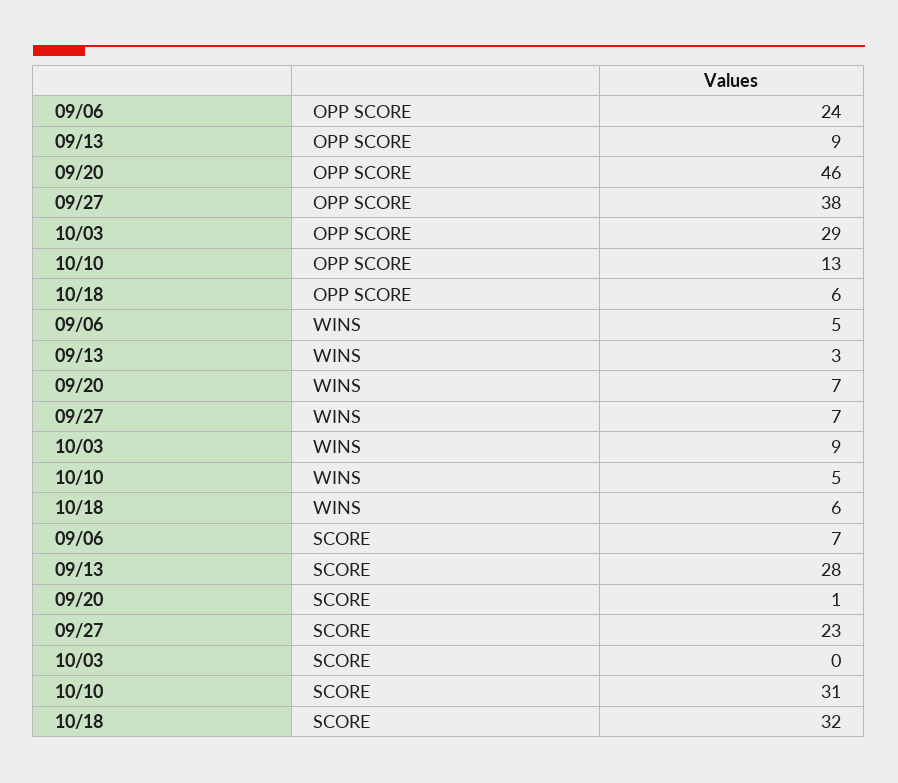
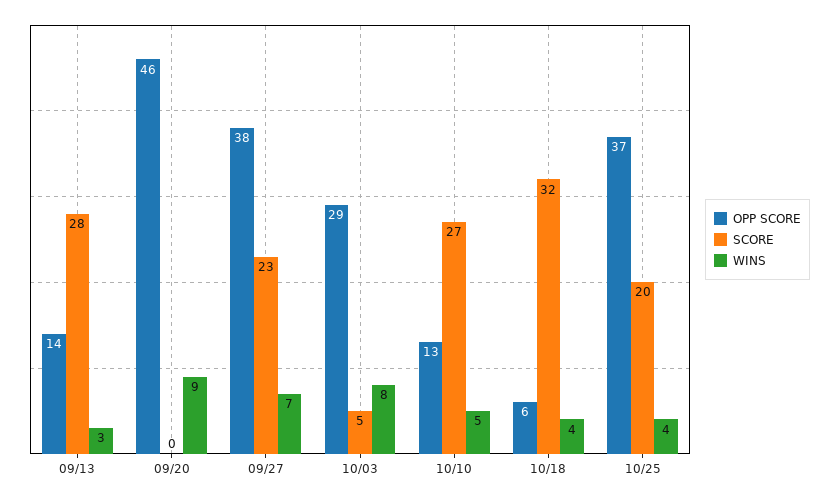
OPP SCORE, 09/06: 24 -> none
OPP SCORE, 09/13: 9 -> 14
WINS, 09/06: 5 -> none
WINS, 09/20: 7 -> 9
WINS, 10/03: 9 -> 8
WINS, 10/18: 6 -> 4
SCORE, 09/06: 7 -> none
SCORE, 09/20: 1 -> 0
SCORE, 10/03: 0 -> 5
SCORE, 10/10: 31 -> 27
OPP SCORE, 10/25: none -> 37
SCORE, 10/25: none -> 20
WINS, 10/25: none -> 4

